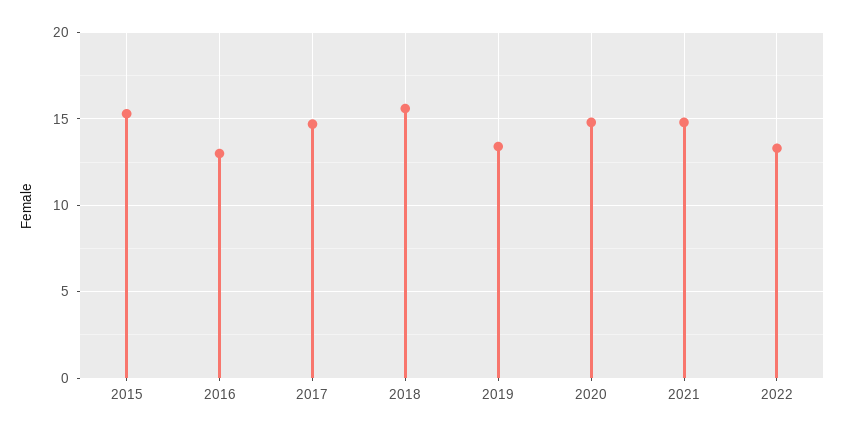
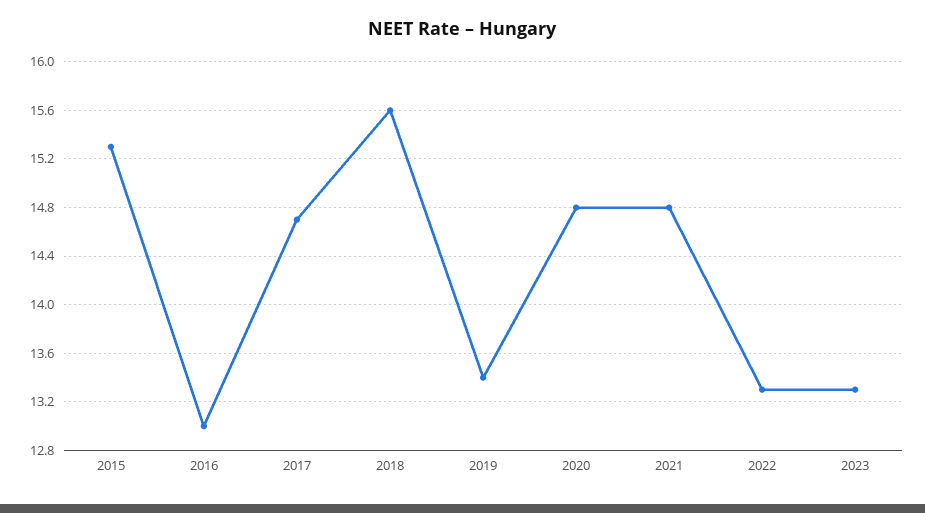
2023: none -> 13.3

